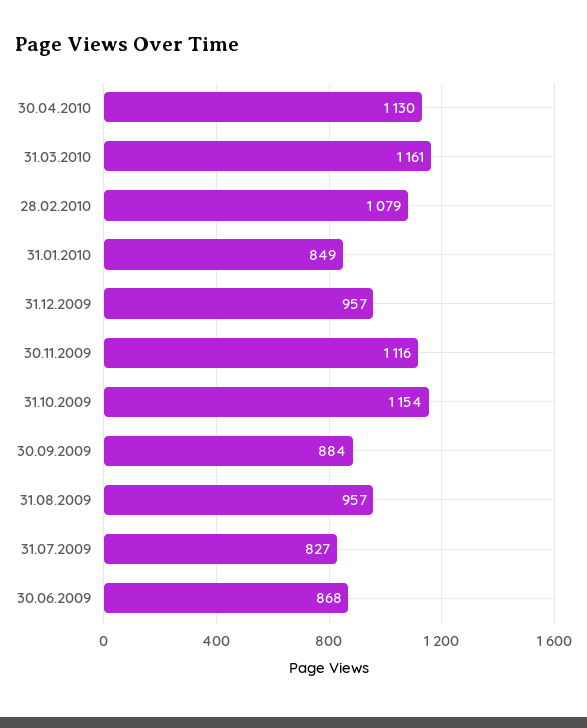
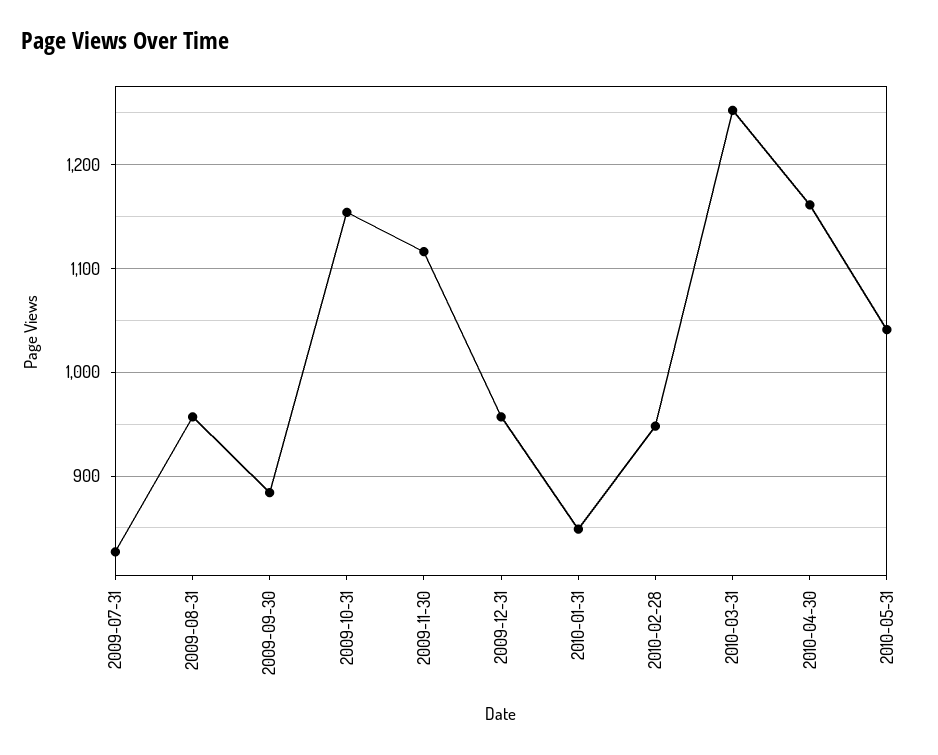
30.04.2010: 1130 -> 1160
31.03.2010: 1161 -> 1250
28.02.2010: 1079 -> 950
30.06.2009: 868 -> none
2010-05-31: none -> 1040

